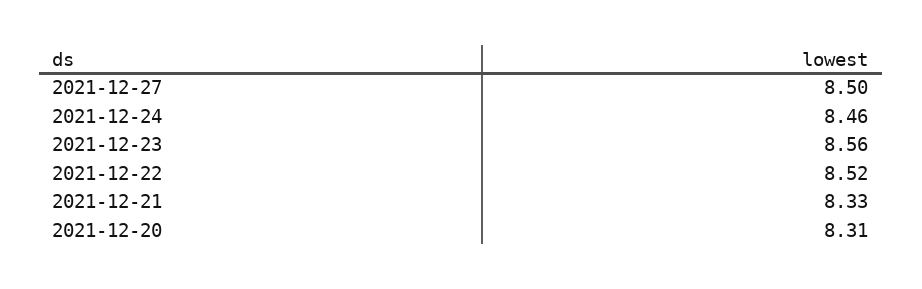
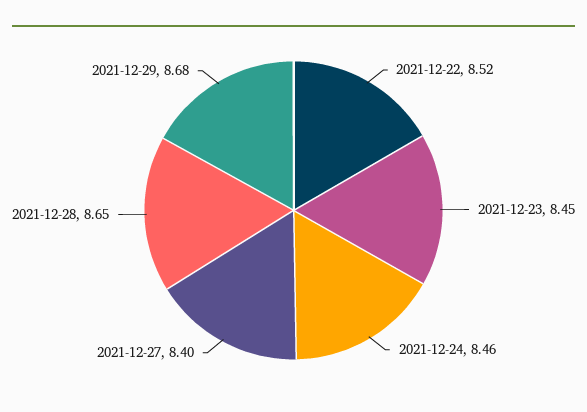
2021-12-27: 8.5 -> 8.4
2021-12-23: 8.56 -> 8.45
2021-12-21: 8.33 -> none
2021-12-20: 8.31 -> none
2021-12-28: none -> 8.65
2021-12-29: none -> 8.68

